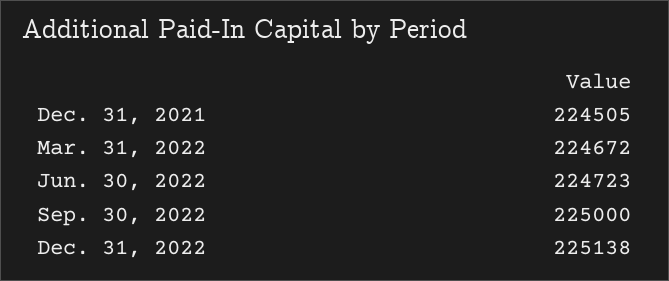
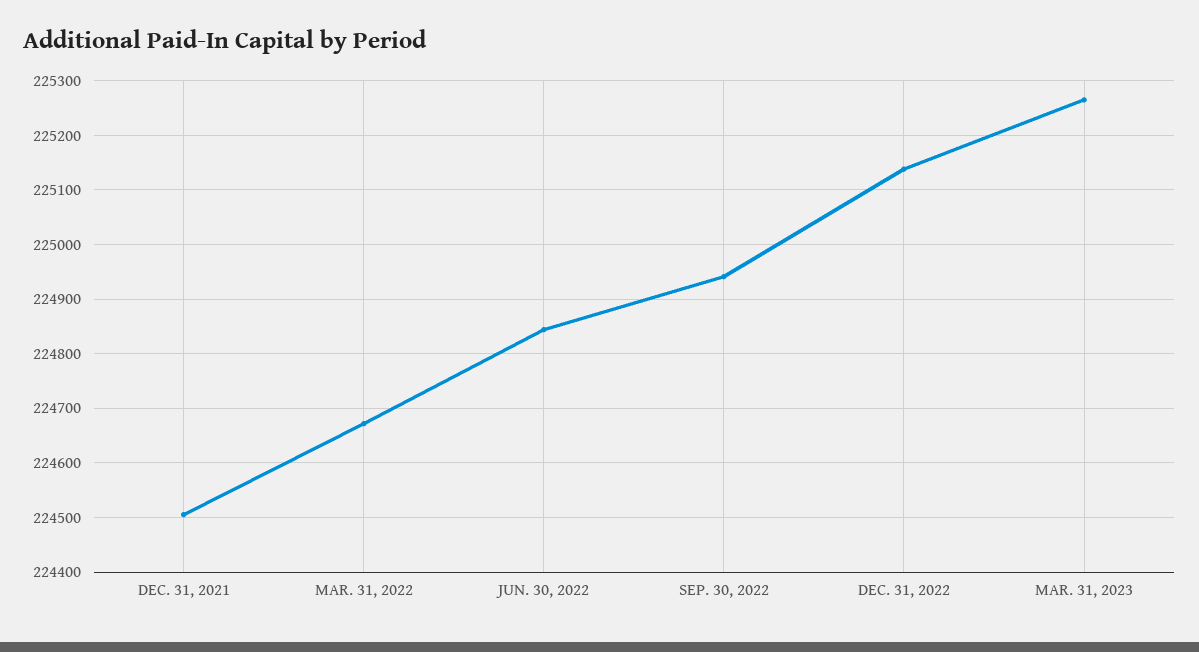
Jun. 30, 2022: 224723 -> 224840
Sep. 30, 2022: 225000 -> 224940
MAR. 31, 2023: none -> 225260

